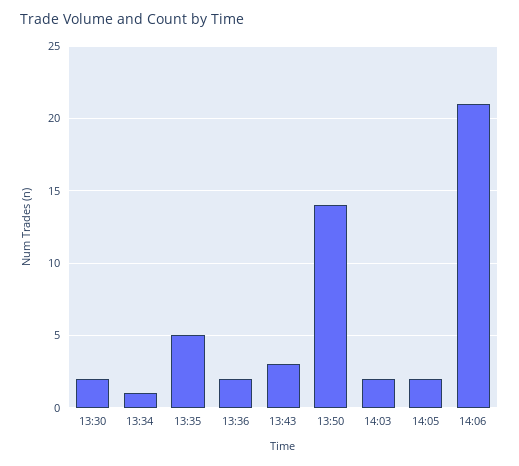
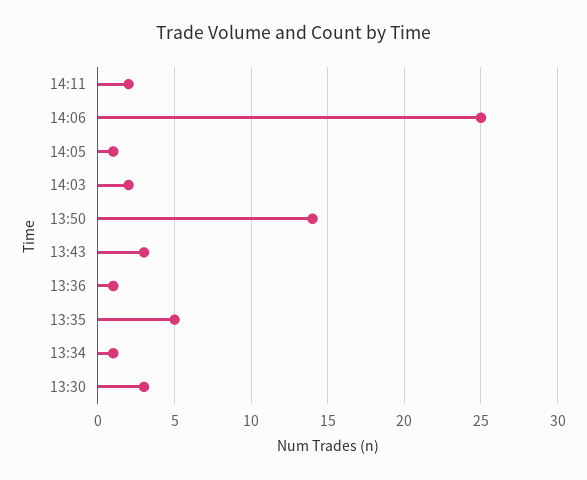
13:30: 2 -> 3
13:36: 2 -> 1
14:05: 2 -> 1
14:06: 21 -> 25
14:11: none -> 2

